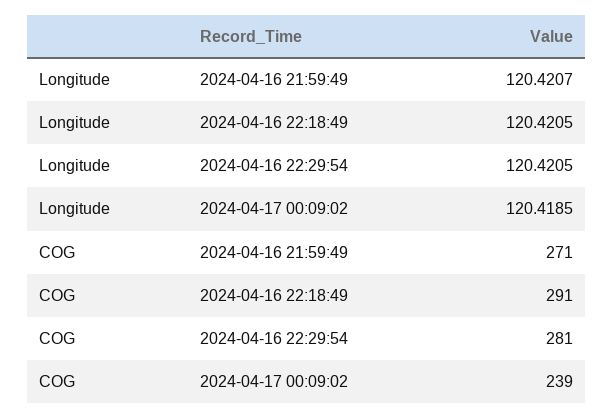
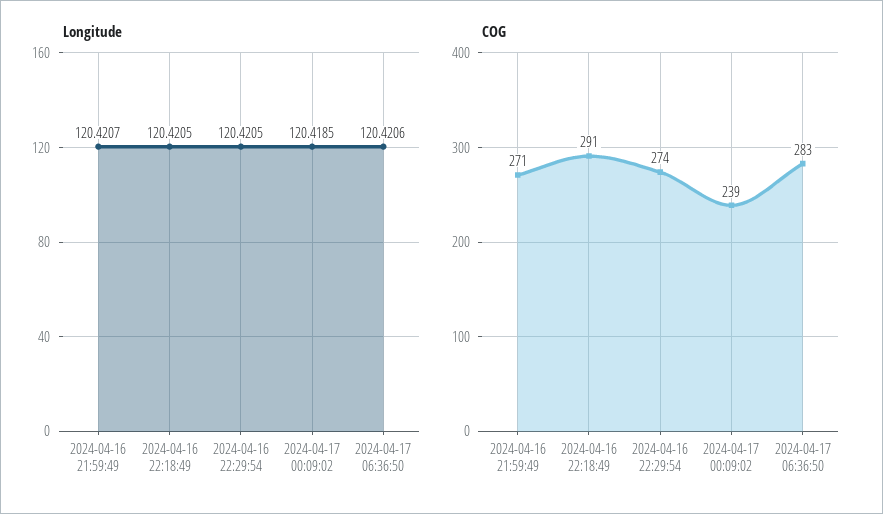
COG, 2024-04-16 22:29:54: 281 -> 274
Longitude, 2024-04-17 06:36:50: none -> 120.4206
COG, 2024-04-17 06:36:50: none -> 283

